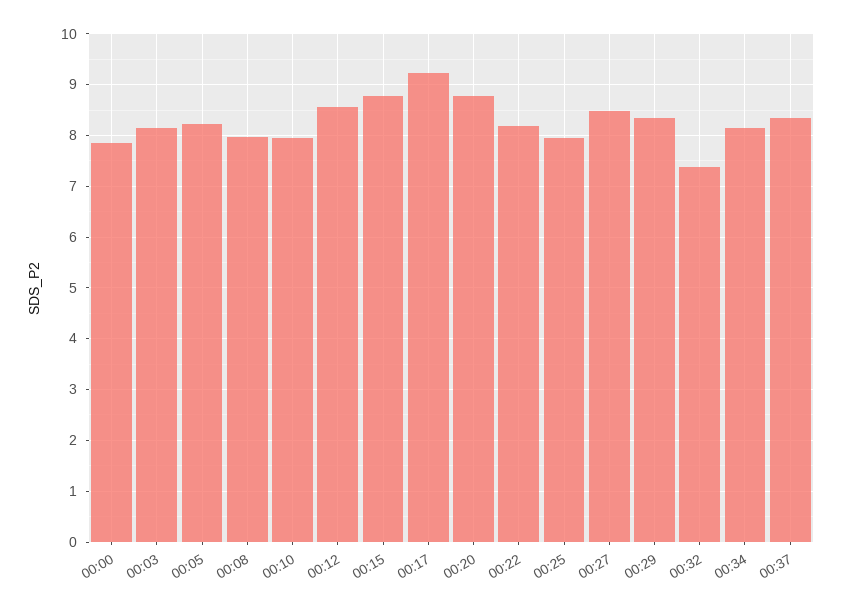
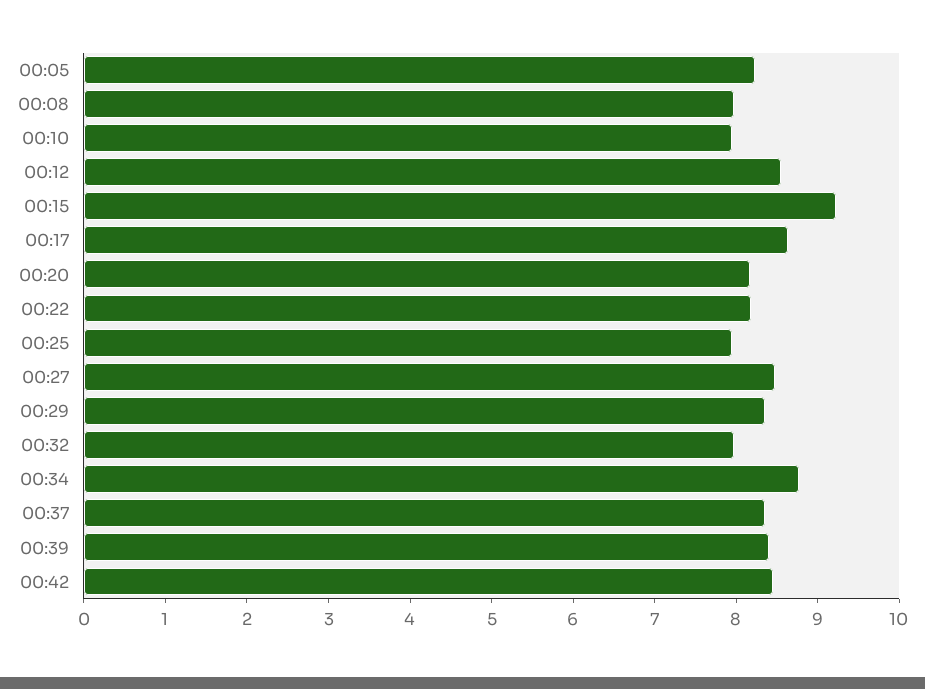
00:00: 7.8 -> none
00:03: 8.2 -> none
00:15: 8.8 -> 9.2
00:17: 9.2 -> 8.6
00:20: 8.8 -> 8.2
00:32: 7.4 -> 8
00:34: 8.2 -> 8.8
00:39: none -> 8.4
00:42: none -> 8.4

